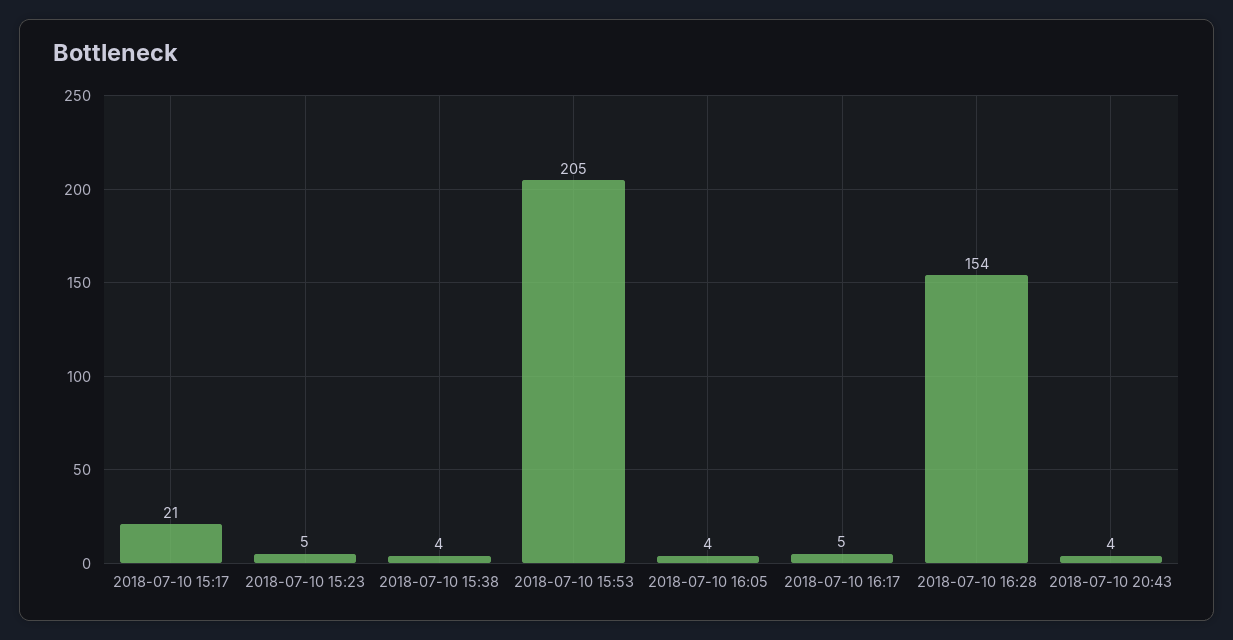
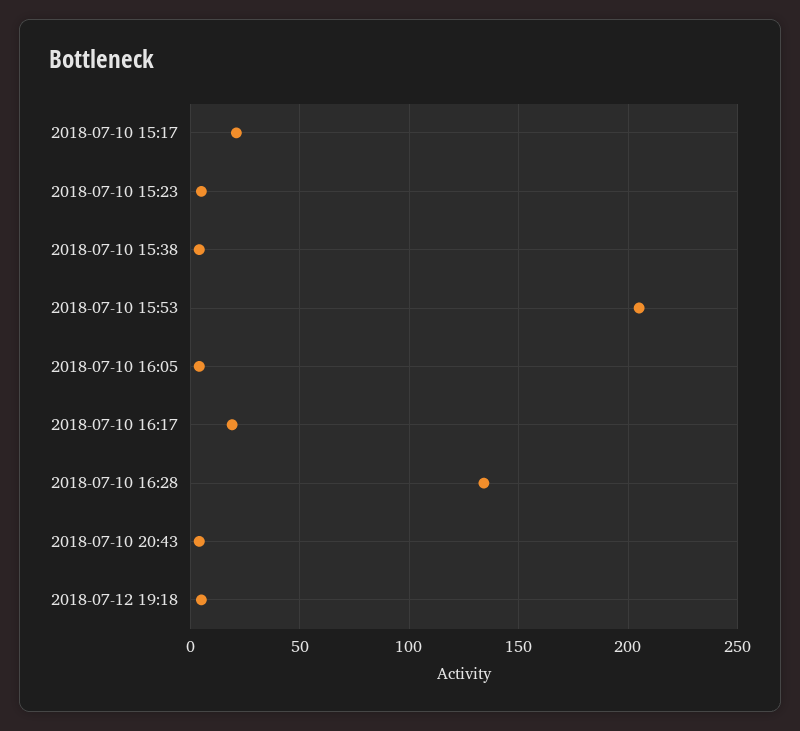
2018-07-10 16:17: 5 -> 20
2018-07-10 16:28: 154 -> 135
2018-07-12 19:18: none -> 5

